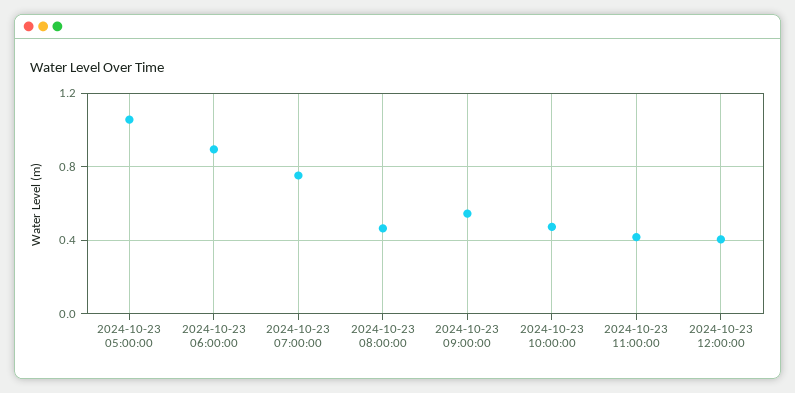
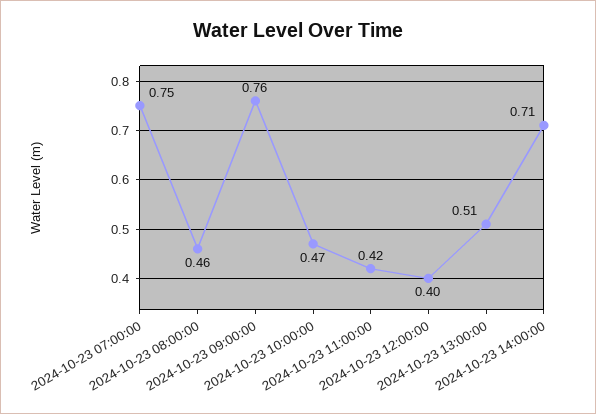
2024-10-23 05:00:00: 1.05 -> none
2024-10-23 06:00:00: 0.9 -> none
2024-10-23 09:00:00: 0.55 -> 0.76
2024-10-23 13:00:00: none -> 0.51
2024-10-23 14:00:00: none -> 0.71

